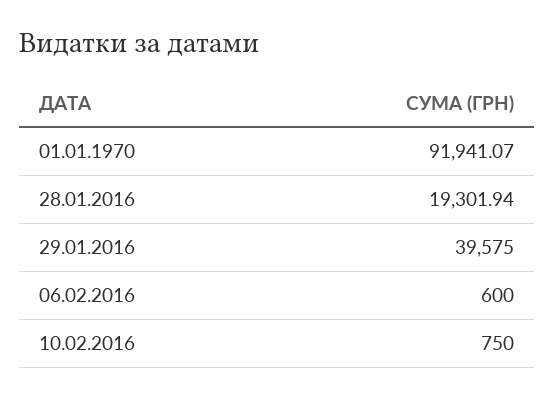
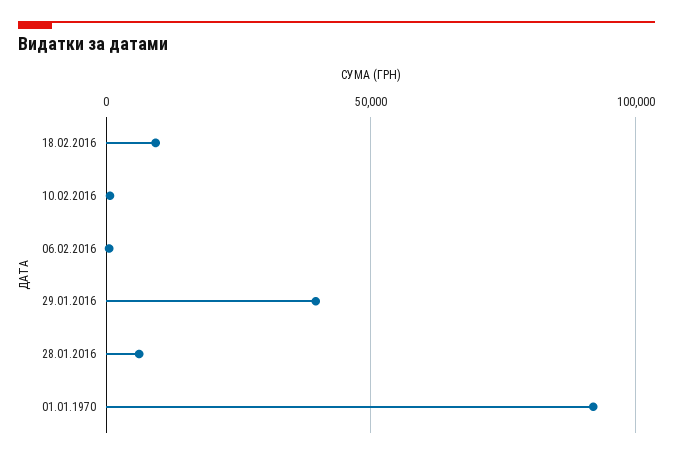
28.01.2016: 19301.94 -> 5000
18.02.2016: none -> 10000

